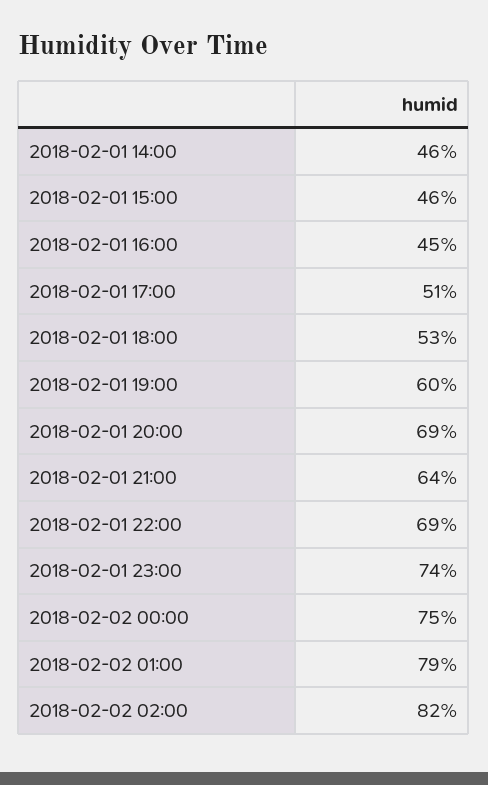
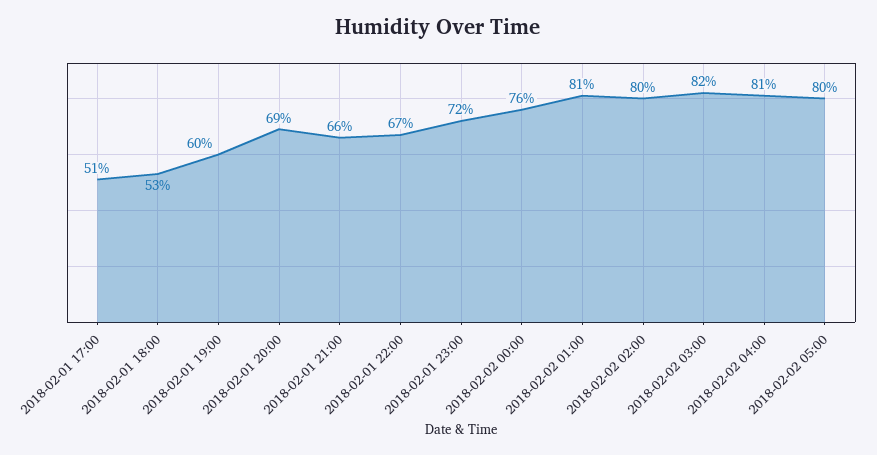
2018-02-01 14:00: 46 -> none
2018-02-01 15:00: 46 -> none
2018-02-01 16:00: 45 -> none
2018-02-01 21:00: 64 -> 66
2018-02-01 22:00: 69 -> 67
2018-02-01 23:00: 74 -> 72
2018-02-02 00:00: 75 -> 76
2018-02-02 01:00: 79 -> 81
2018-02-02 02:00: 82 -> 80
2018-02-02 03:00: none -> 82
2018-02-02 04:00: none -> 81
2018-02-02 05:00: none -> 80

